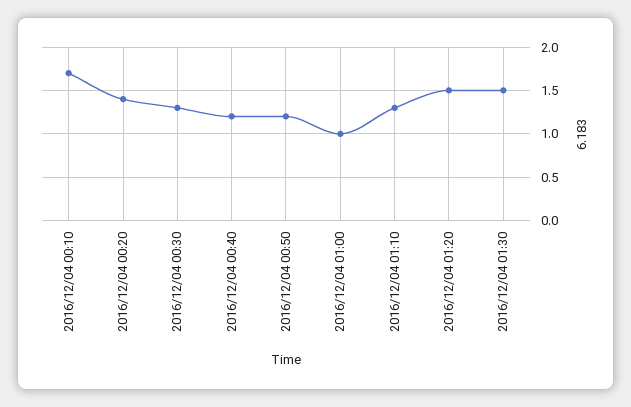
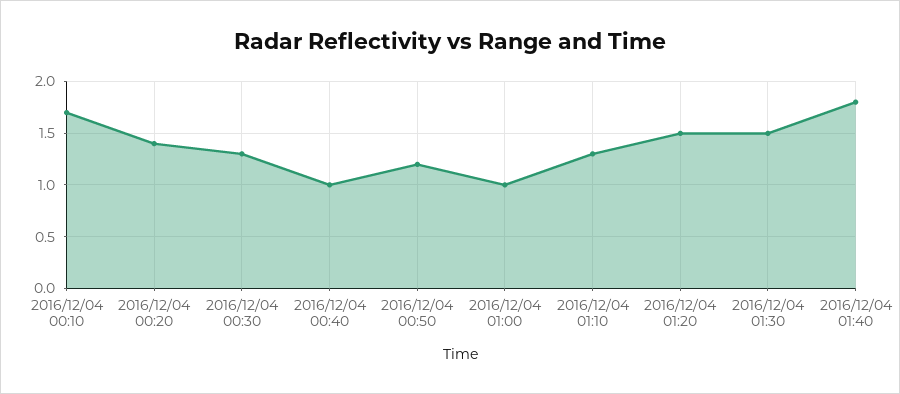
2016/12/04 00:40: 1.2 -> 1
2016/12/04 01:40: none -> 1.8

